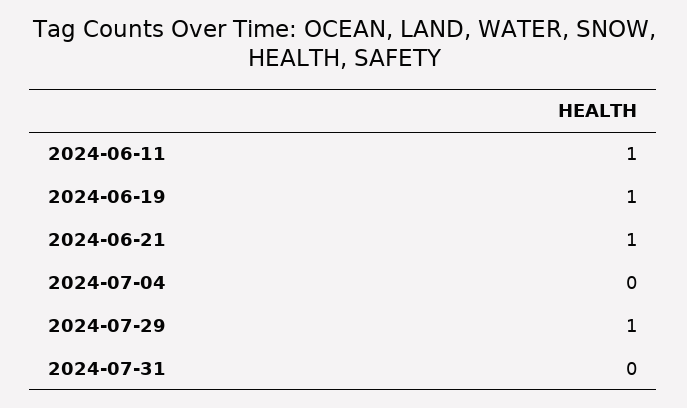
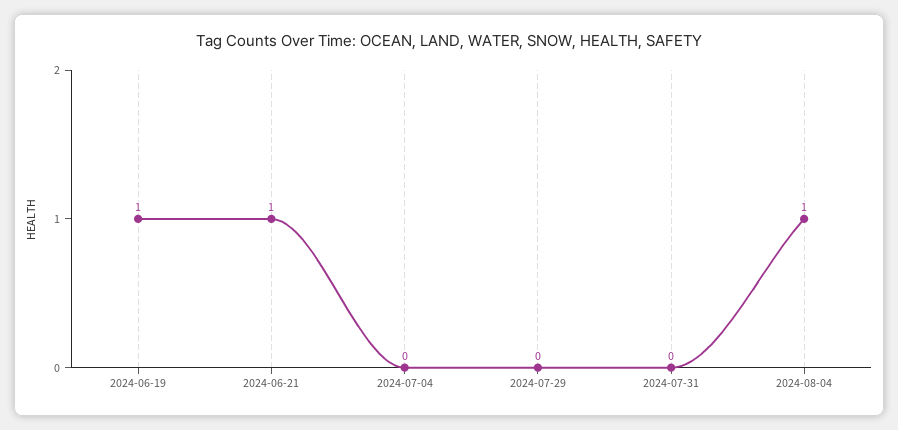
2024-06-11: 1 -> none
2024-07-29: 1 -> 0
2024-08-04: none -> 1

